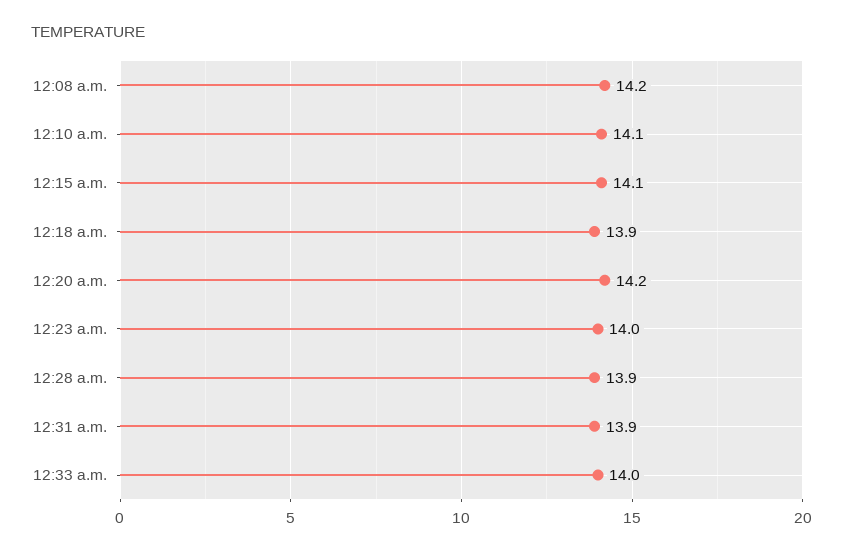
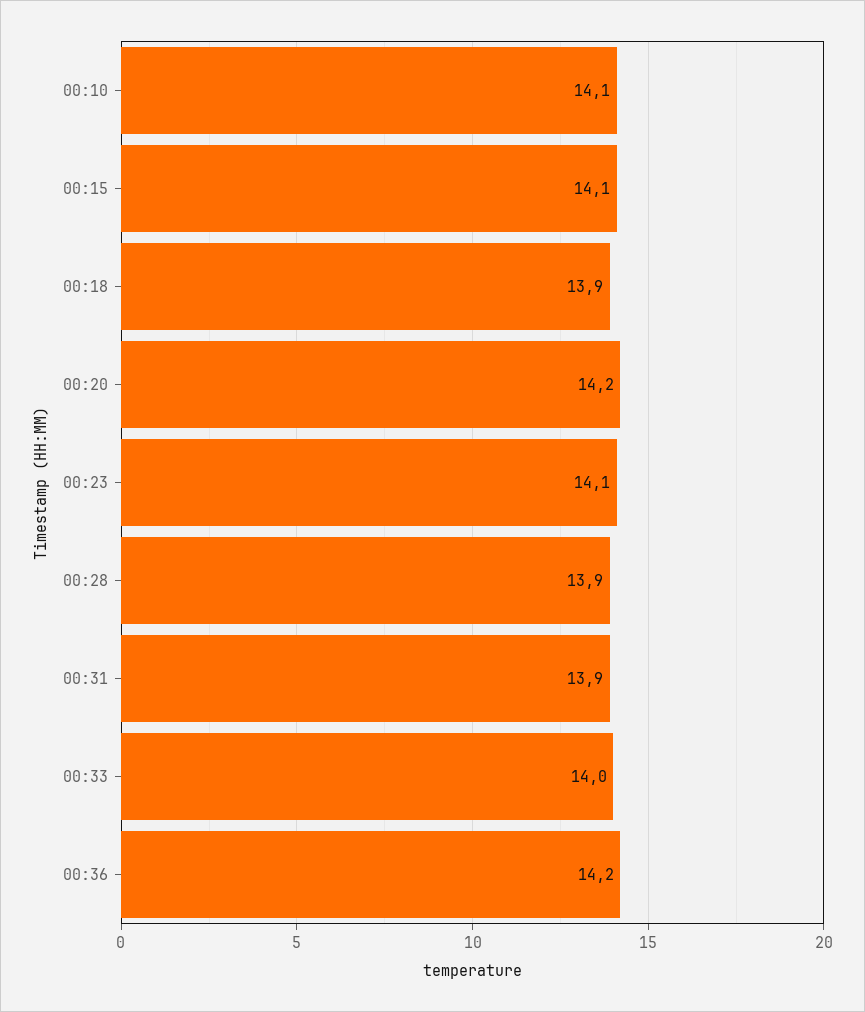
12:08 a.m.: 14.2 -> none
12:23 a.m.: 14 -> 14.1
00:36: none -> 14.2

